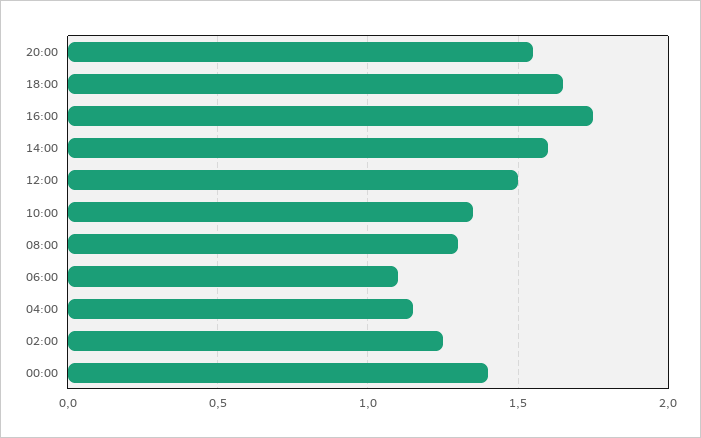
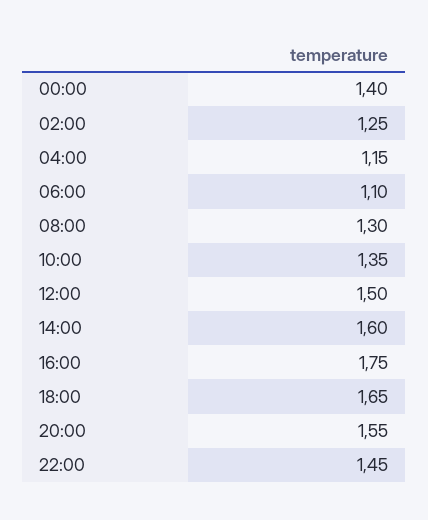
22:00: none -> 1.45

